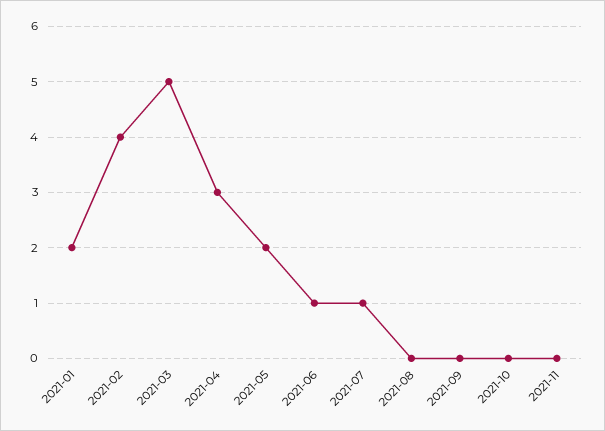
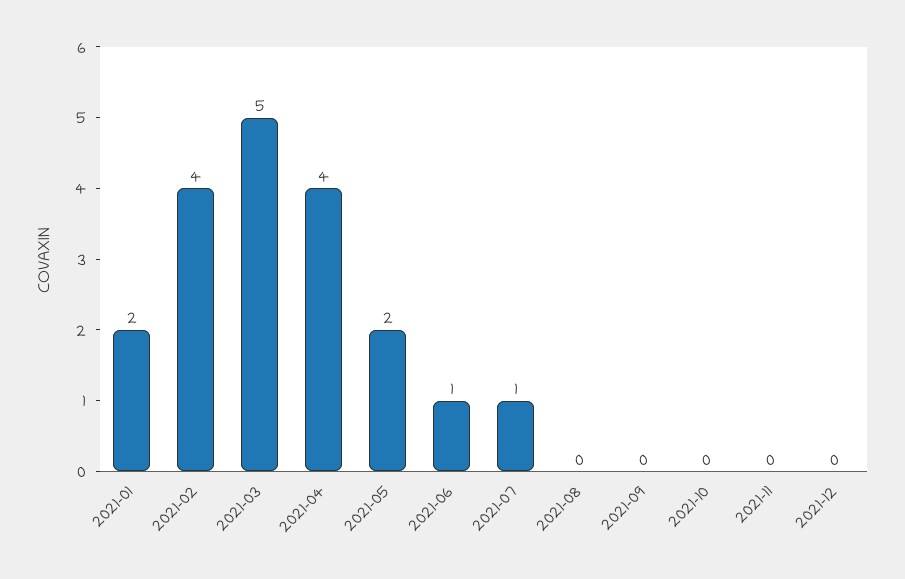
2021-04: 3 -> 4
2021-12: none -> 0

